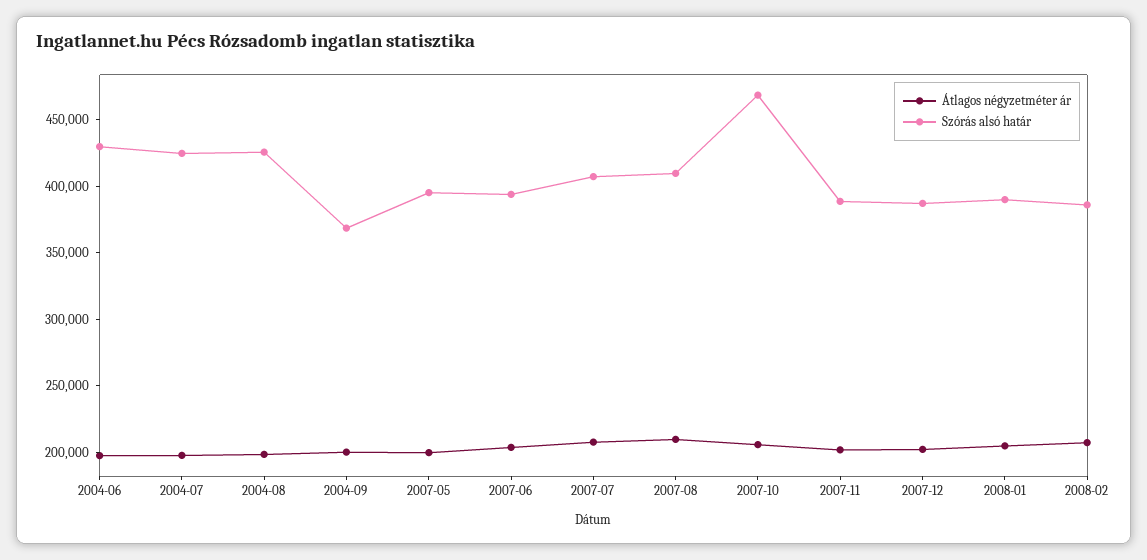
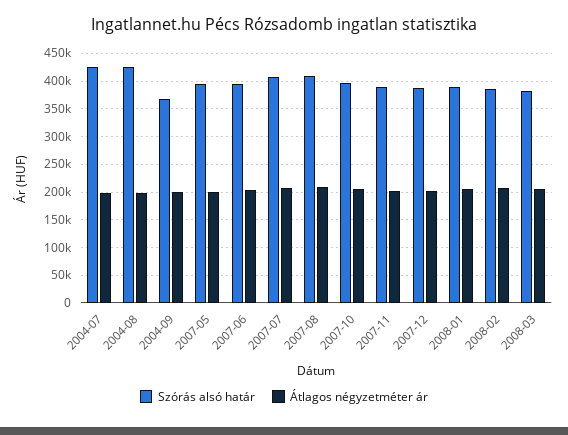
Átlagos négyzetméter ár, 2004-06: 200000 -> none
Szórás alsó határ, 2004-06: 430000 -> none
Szórás alsó határ, 2007-10: 470000 -> 400000
Szórás alsó határ, 2008-03: none -> 375000
Átlagos négyzetméter ár, 2008-03: none -> 200000

